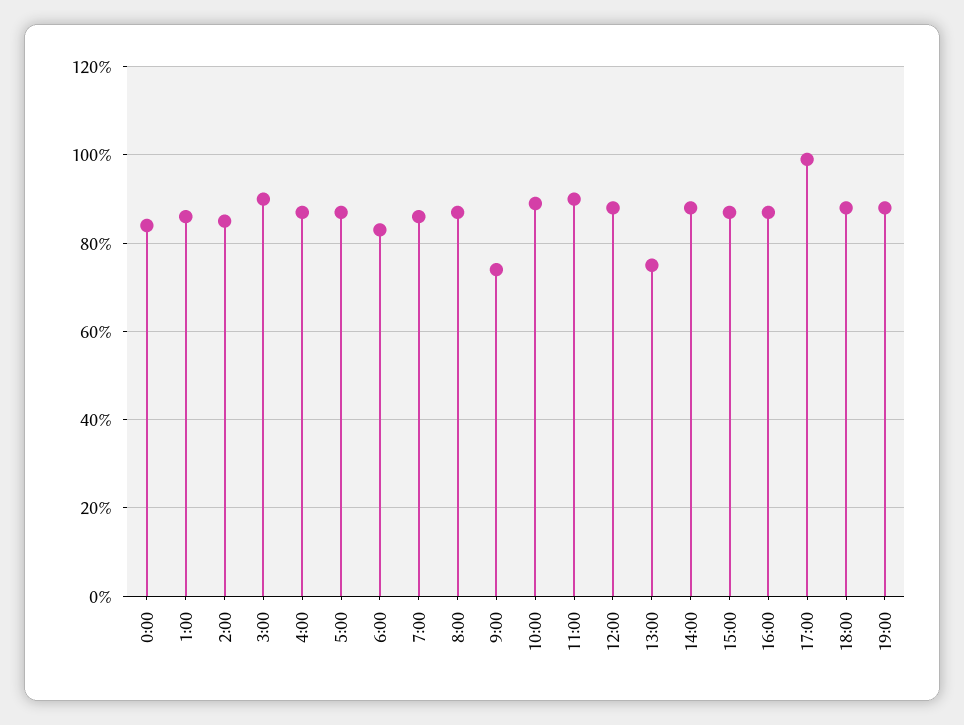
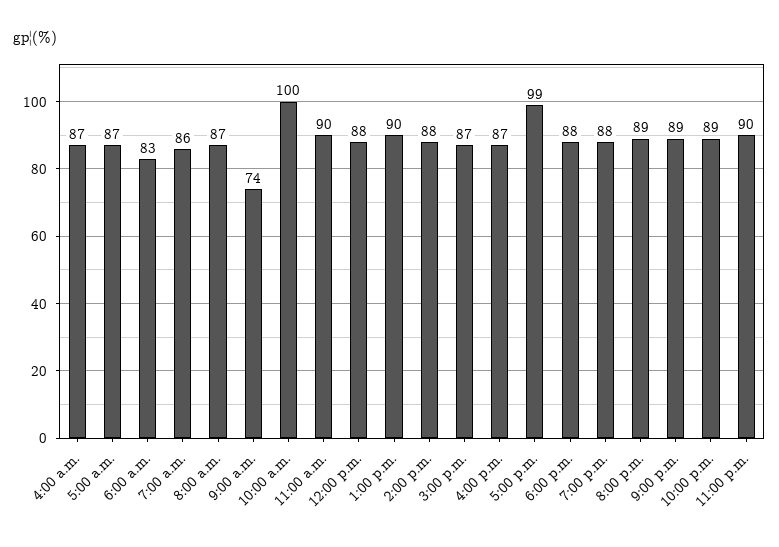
0:00: 85 -> none
1:00: 85 -> none
2:00: 85 -> none
3:00: 90 -> none
10:00: 90 -> 100
13:00: 75 -> 90
8:00 p.m.: none -> 89
9:00 p.m.: none -> 89
10:00 p.m.: none -> 89
11:00 p.m.: none -> 90

